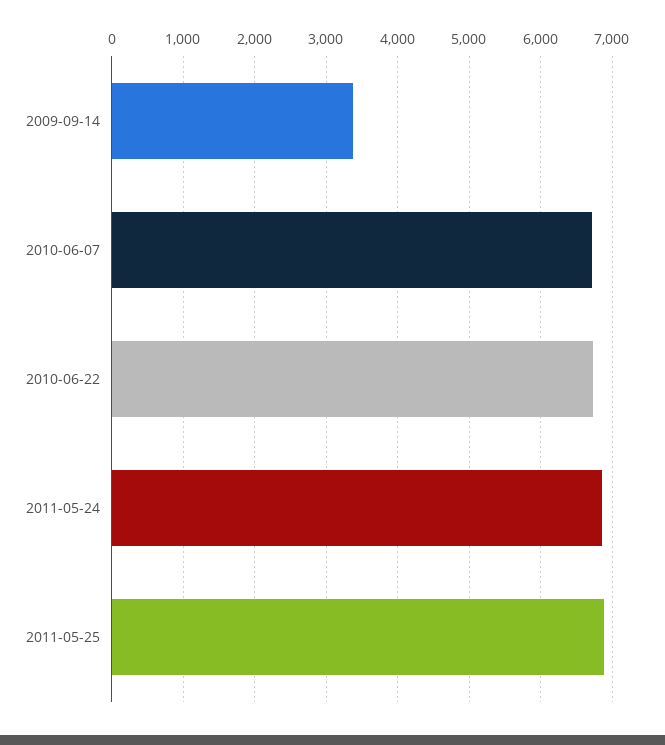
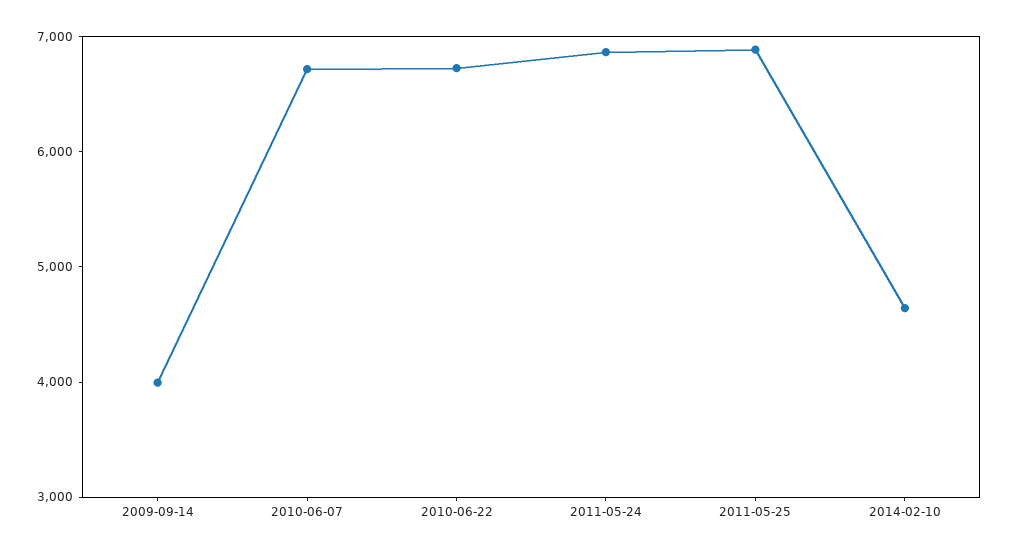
2009-09-14: 3400 -> 4000
2014-02-10: none -> 4600

